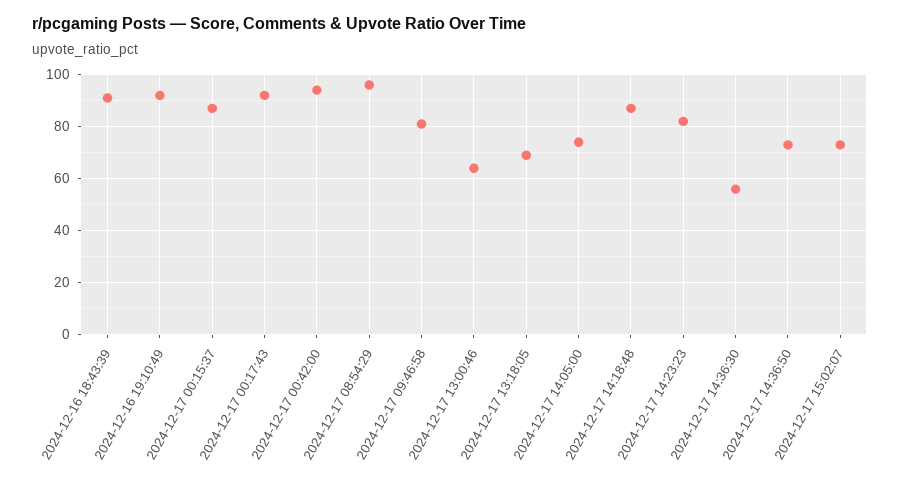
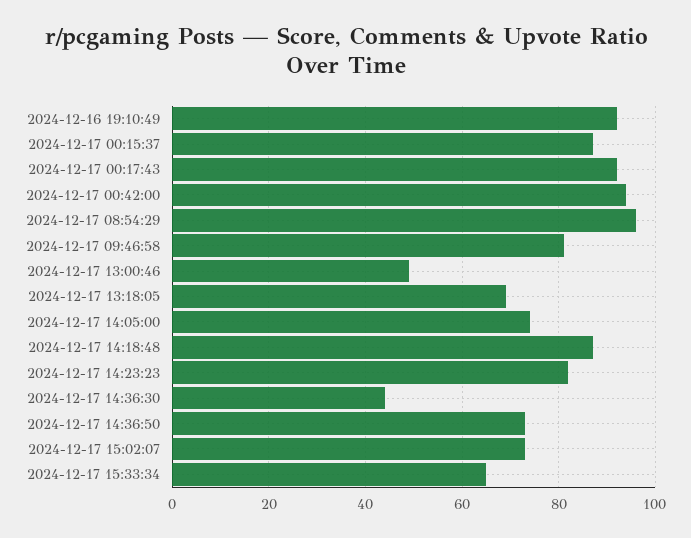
2024-12-16 18:43:39: 90 -> none
2024-12-17 13:00:46: 65 -> 50
2024-12-17 14:36:30: 55 -> 45
2024-12-17 15:33:34: none -> 65

